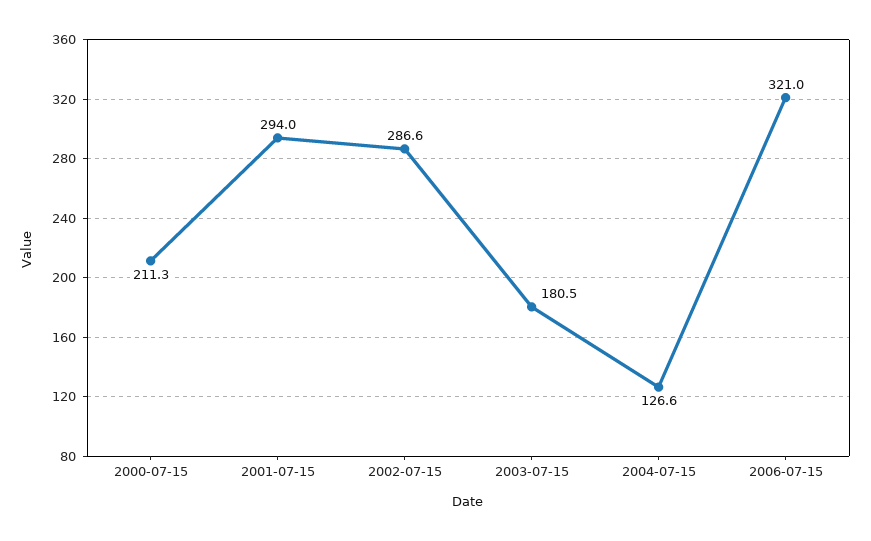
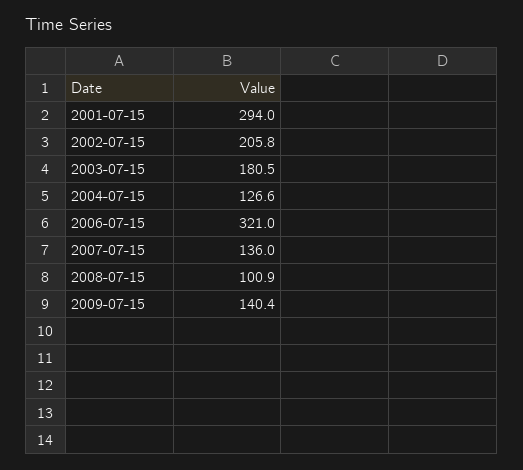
2000-07-15: 211.3 -> none
2002-07-15: 286.6 -> 205.8
2007-07-15: none -> 136
2008-07-15: none -> 100.9
2009-07-15: none -> 140.4

